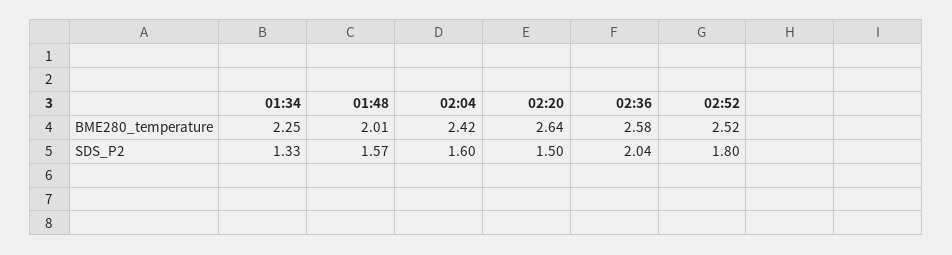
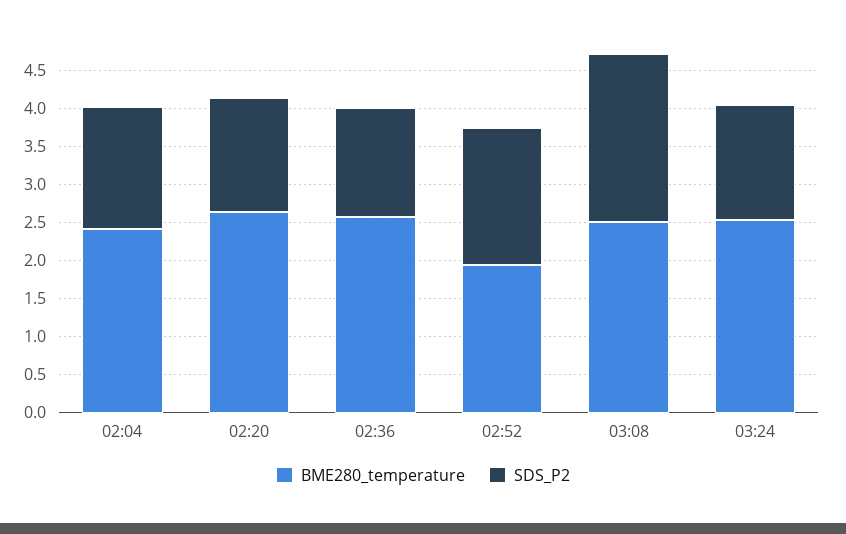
BME280_temperature, 01:34: 2.25 -> none
BME280_temperature, 01:48: 2.01 -> none
BME280_temperature, 02:52: 2.52 -> 2
SDS_P2, 01:34: 1.33 -> none
SDS_P2, 01:48: 1.57 -> none
SDS_P2, 02:36: 2.04 -> 1.5
BME280_temperature, 03:08: none -> 2.5
SDS_P2, 03:08: none -> 2.25
BME280_temperature, 03:24: none -> 2.5
SDS_P2, 03:24: none -> 1.5

